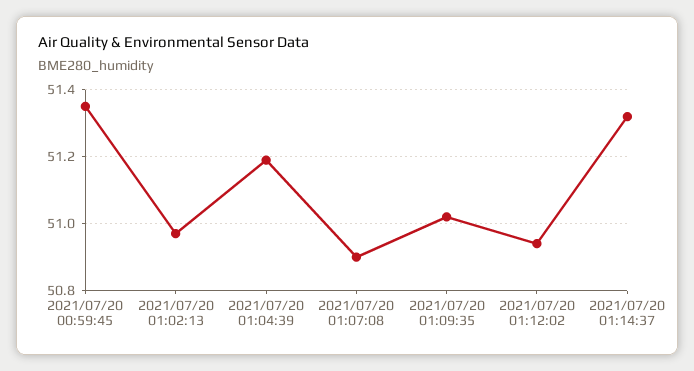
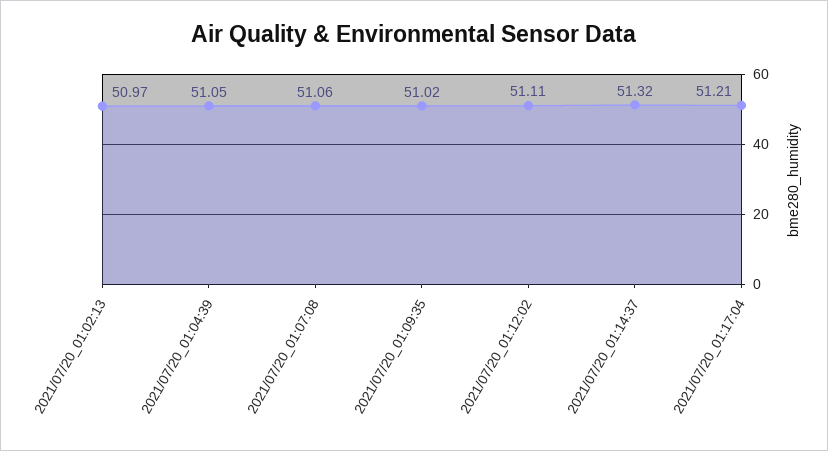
2021/07/20 00:59:45: 51.35 -> none
2021/07/20 01:04:39: 51.2 -> 51.05
2021/07/20 01:07:08: 50.9 -> 51.06
2021/07/20 01:12:02: 50.95 -> 51.11
2021/07/20_01:17:04: none -> 51.21

